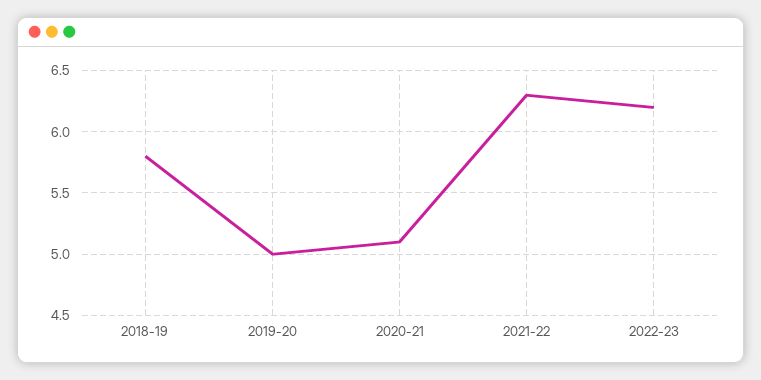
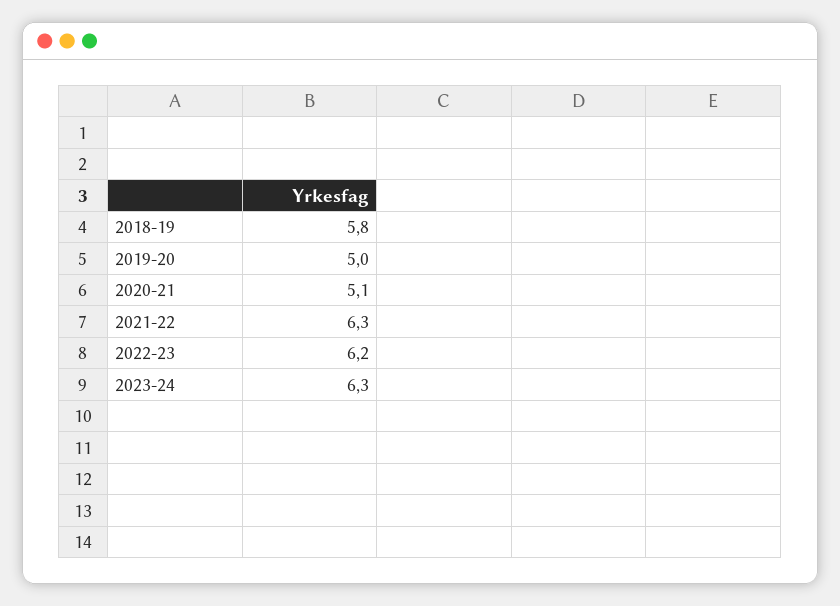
2023-24: none -> 6.3

